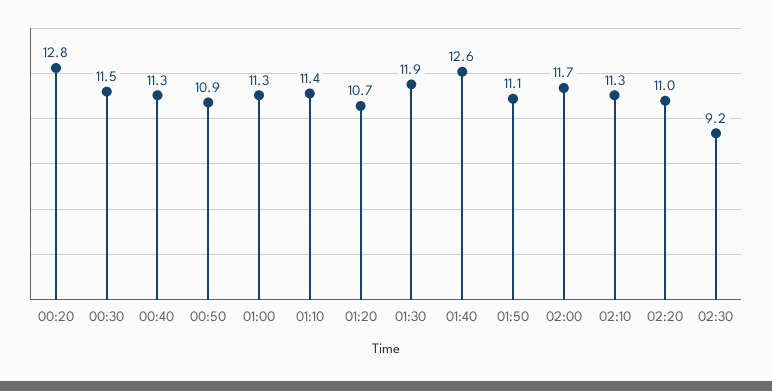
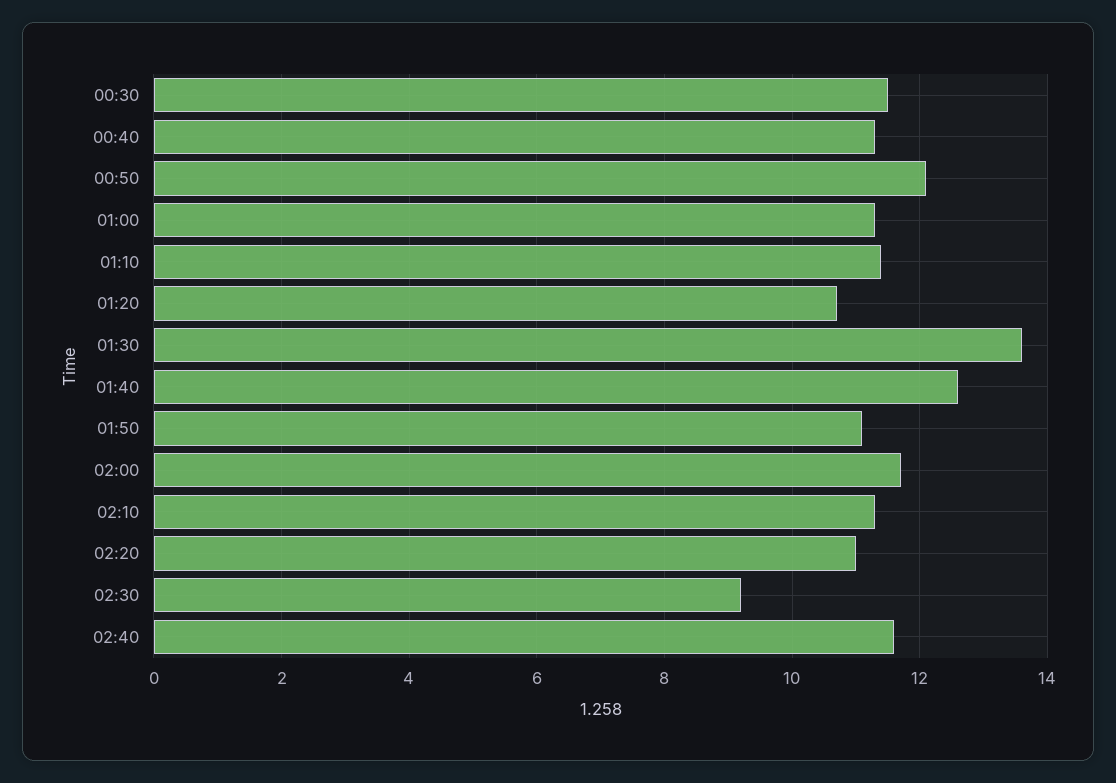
00:20: 12.8 -> none
00:50: 10.9 -> 12
01:30: 11.9 -> 13.5
02:40: none -> 11.5

